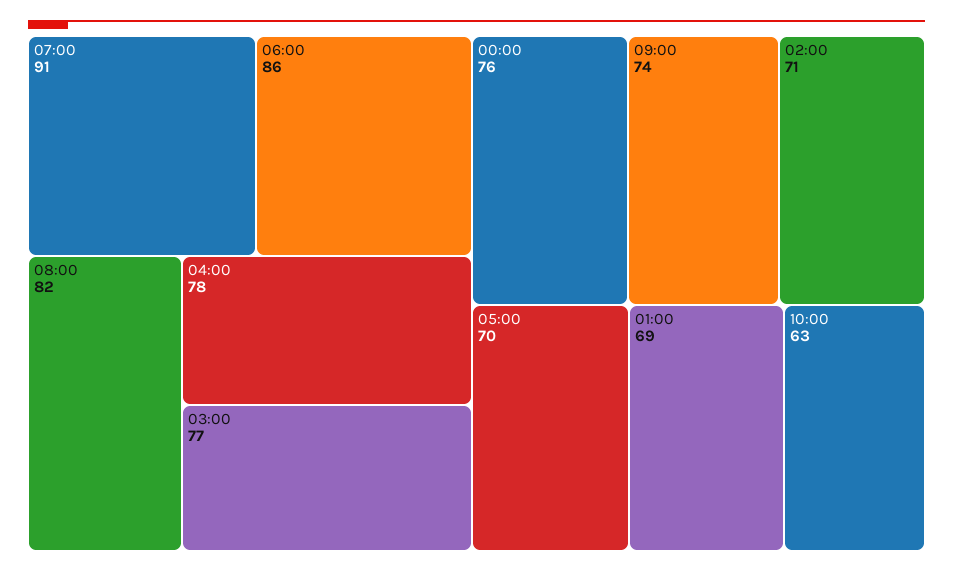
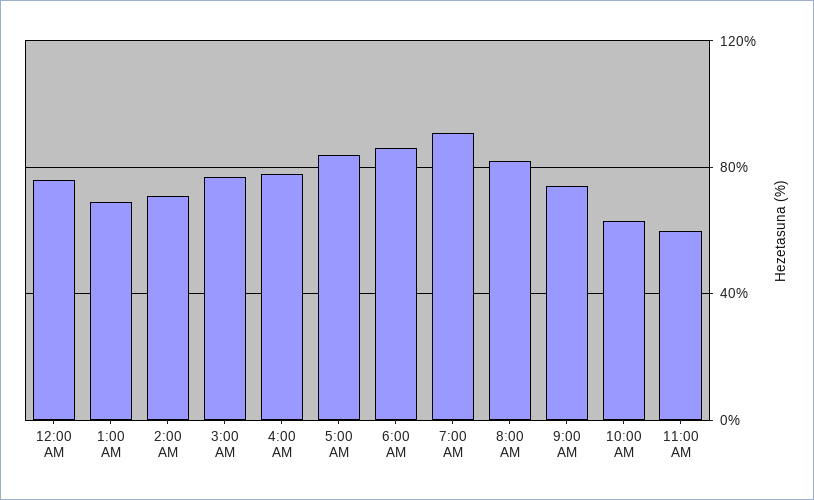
05:00: 70 -> 85
11:00 AM: none -> 60

